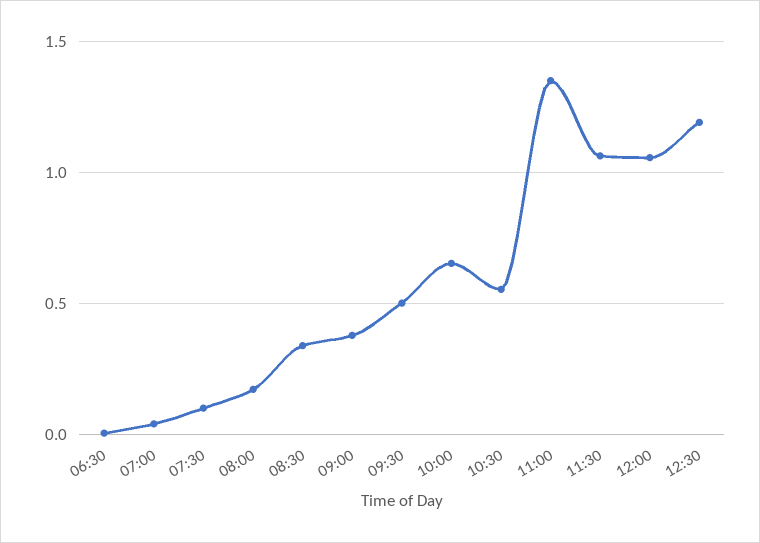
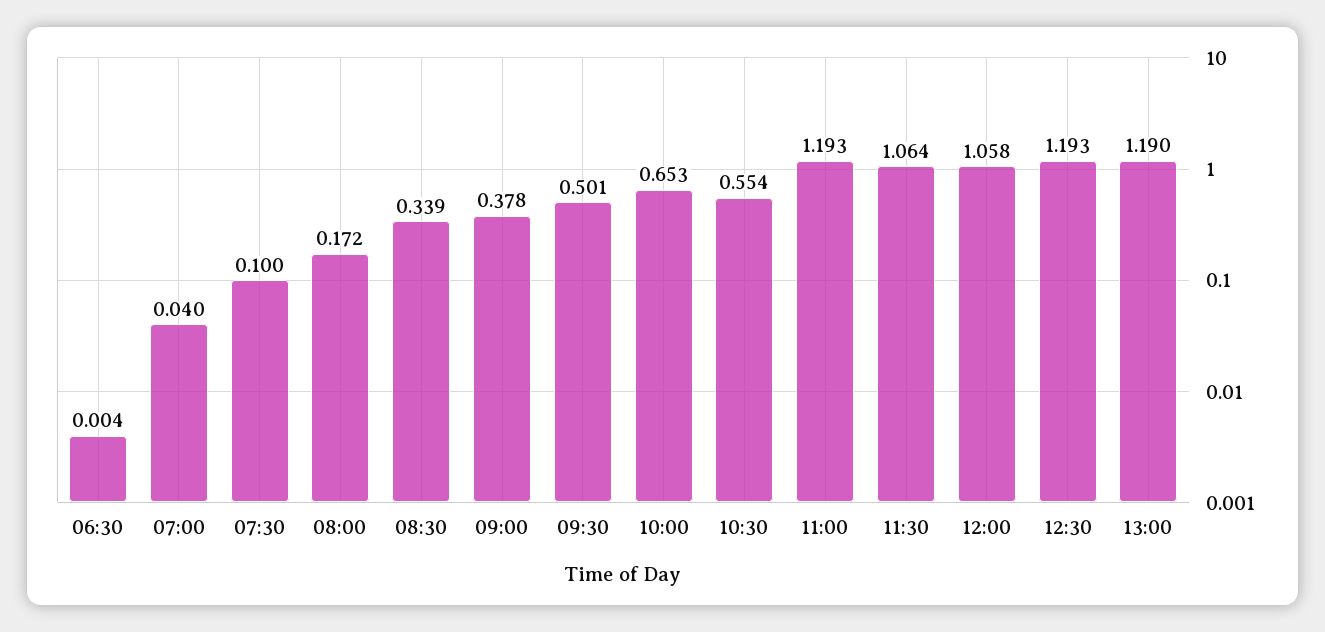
11:00: 1.35 -> 1.193
13:00: none -> 1.19

